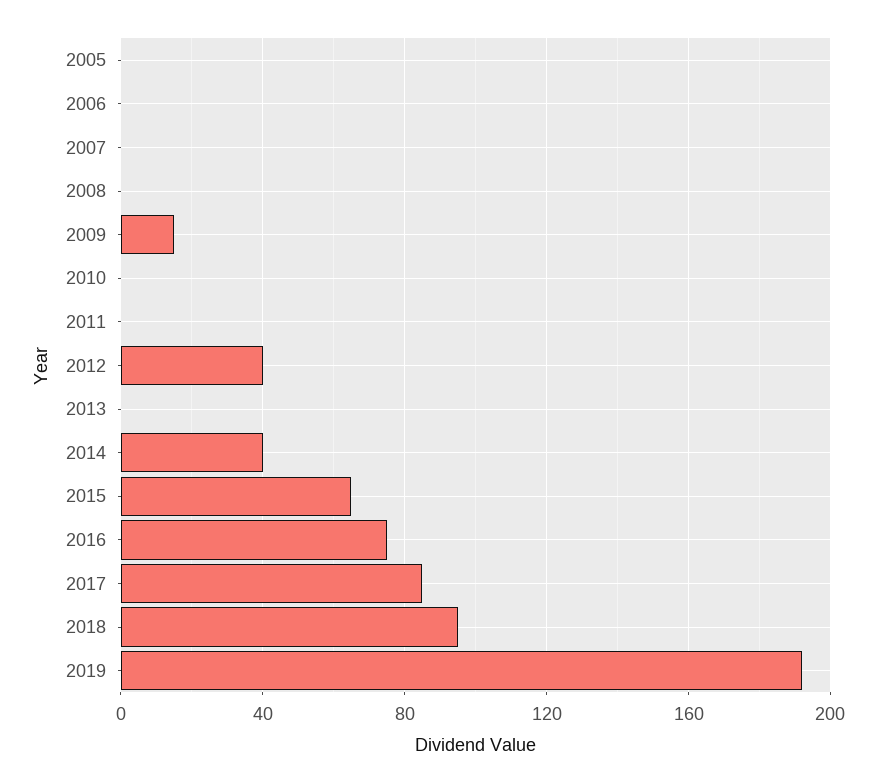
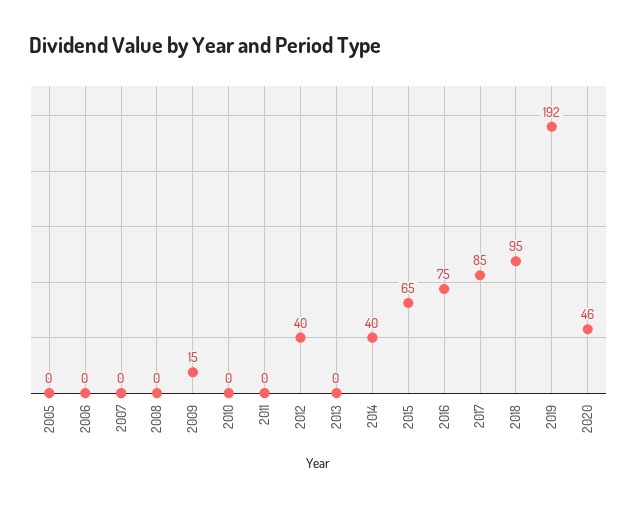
2020: none -> 46

